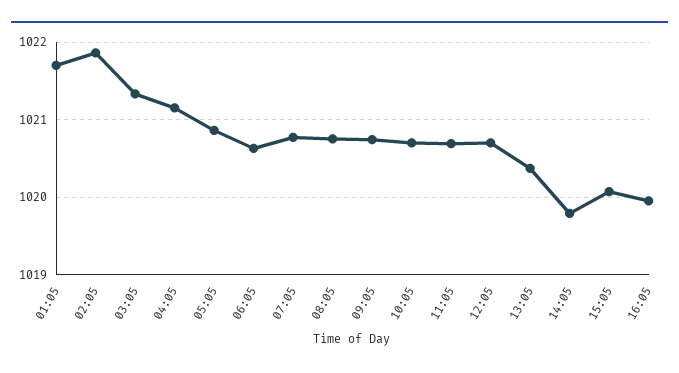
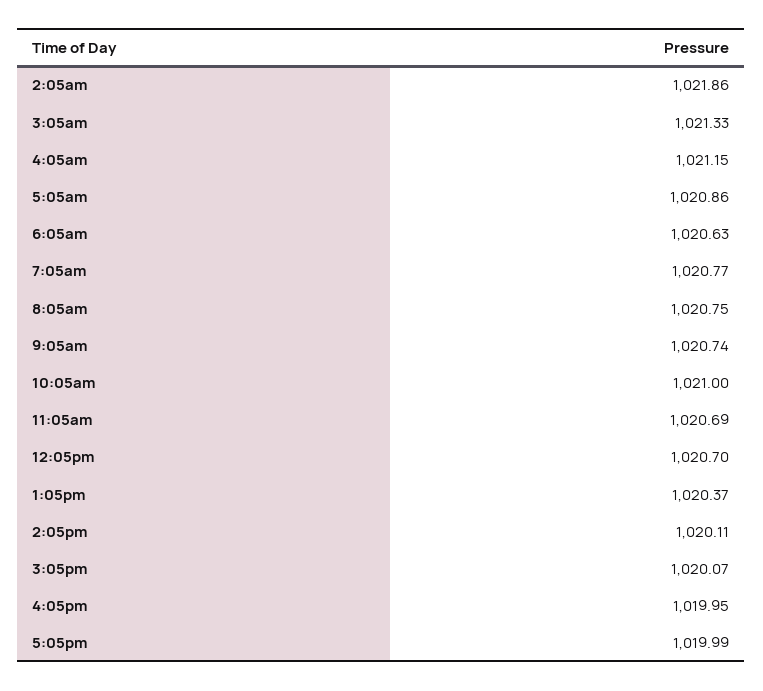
01:05: 1021.7 -> none
10:05: 1020.7 -> 1021
14:05: 1019.8 -> 1020.11
5:05pm: none -> 1019.99

